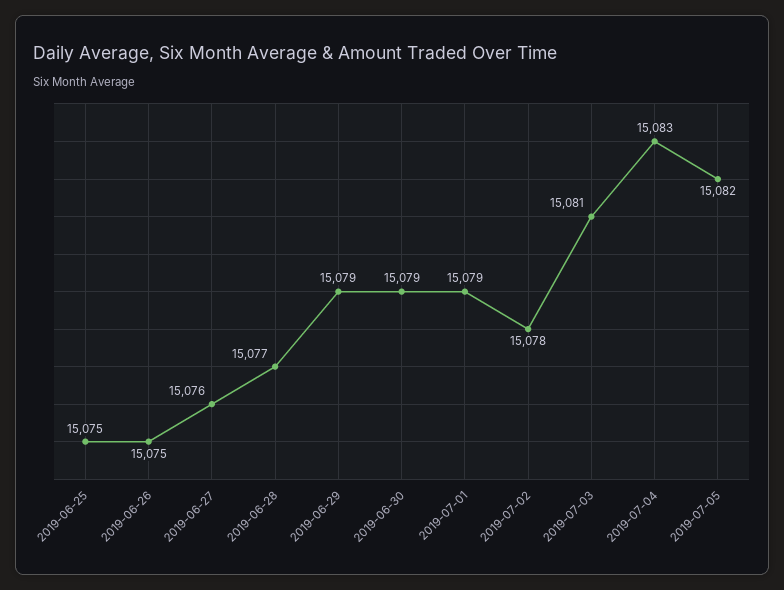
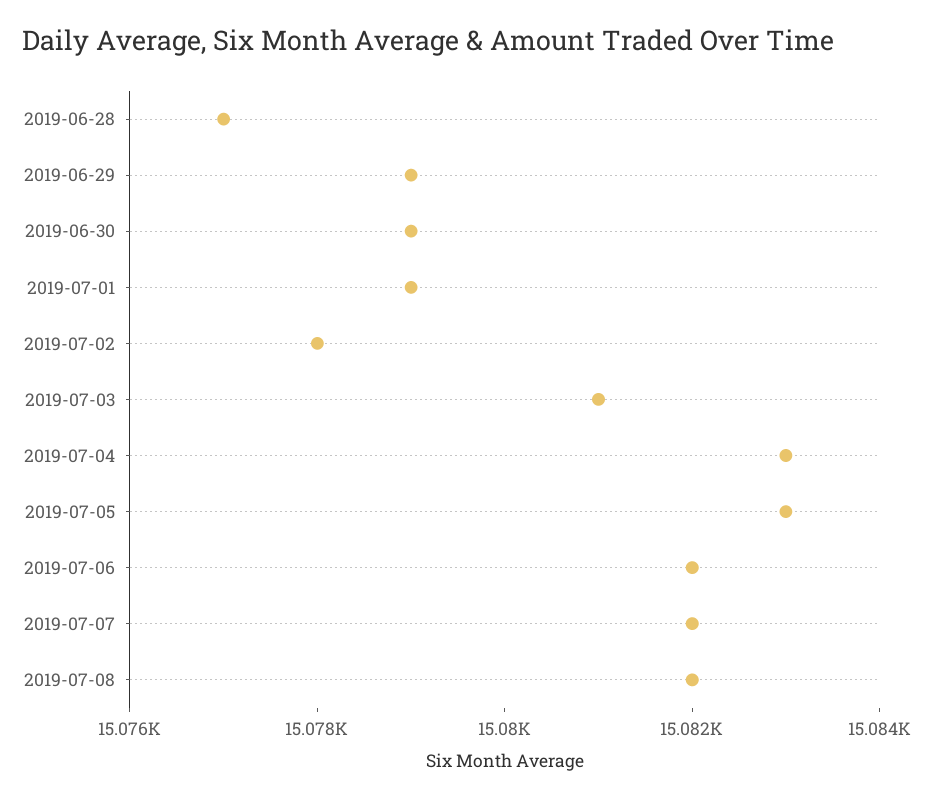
2019-06-25: 15075 -> none
2019-06-26: 15075 -> none
2019-06-27: 15076 -> none
2019-07-05: 15082 -> 15083
2019-07-06: none -> 15082
2019-07-07: none -> 15082
2019-07-08: none -> 15082

